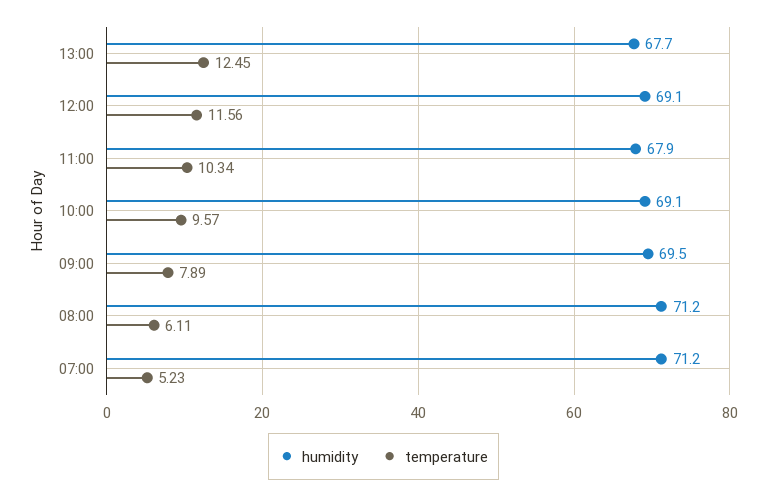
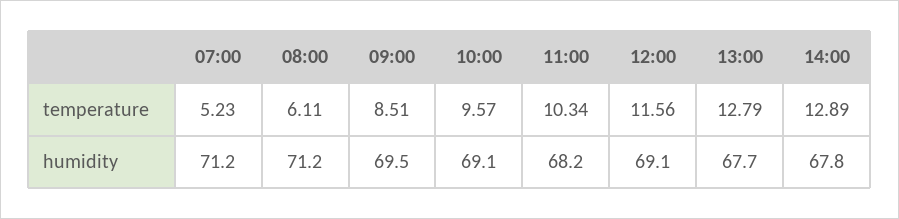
temperature, 13:00: 12.45 -> 12.79
humidity, 11:00: 67.9 -> 68.2
temperature, 09:00: 7.89 -> 8.51
temperature, 14:00: none -> 12.89
humidity, 14:00: none -> 67.8

